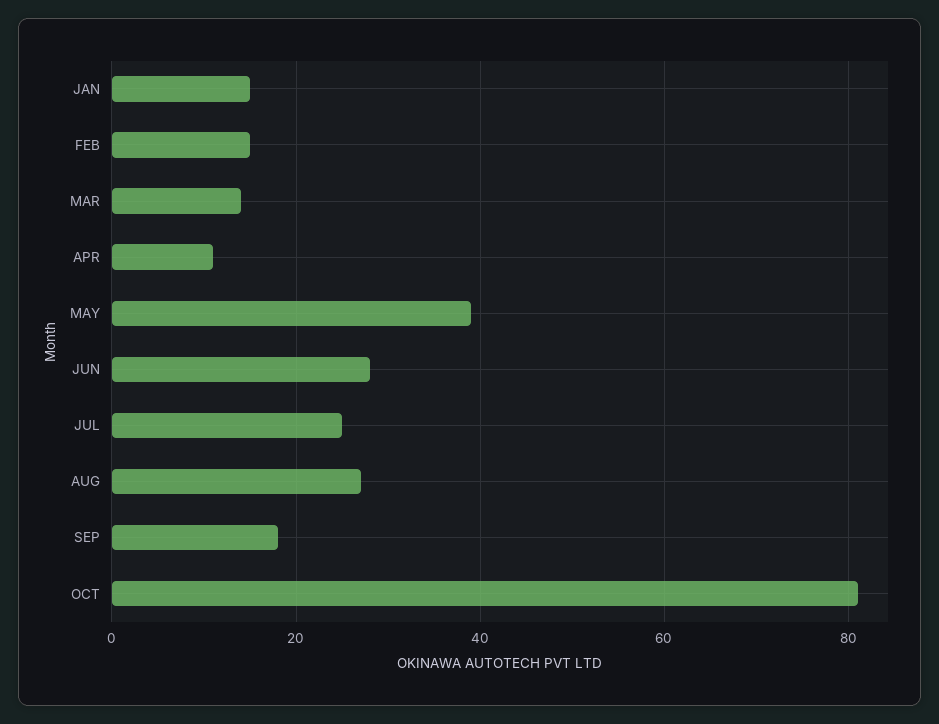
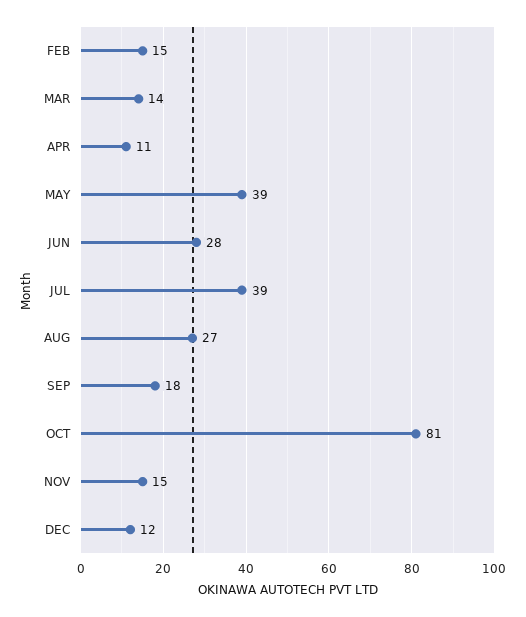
JAN: 15 -> none
JUL: 25 -> 39
NOV: none -> 15
DEC: none -> 12

